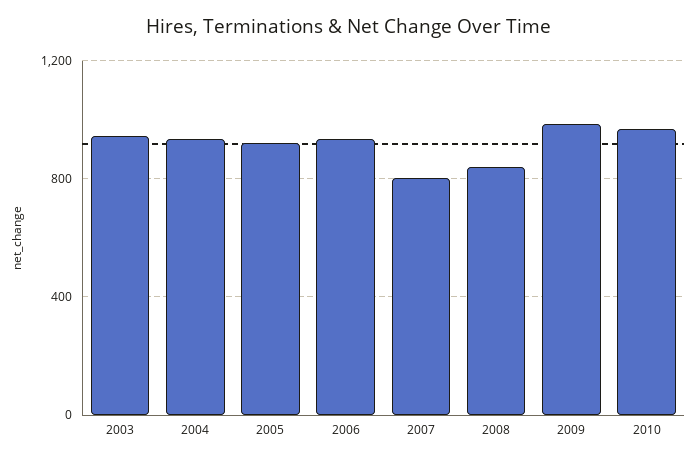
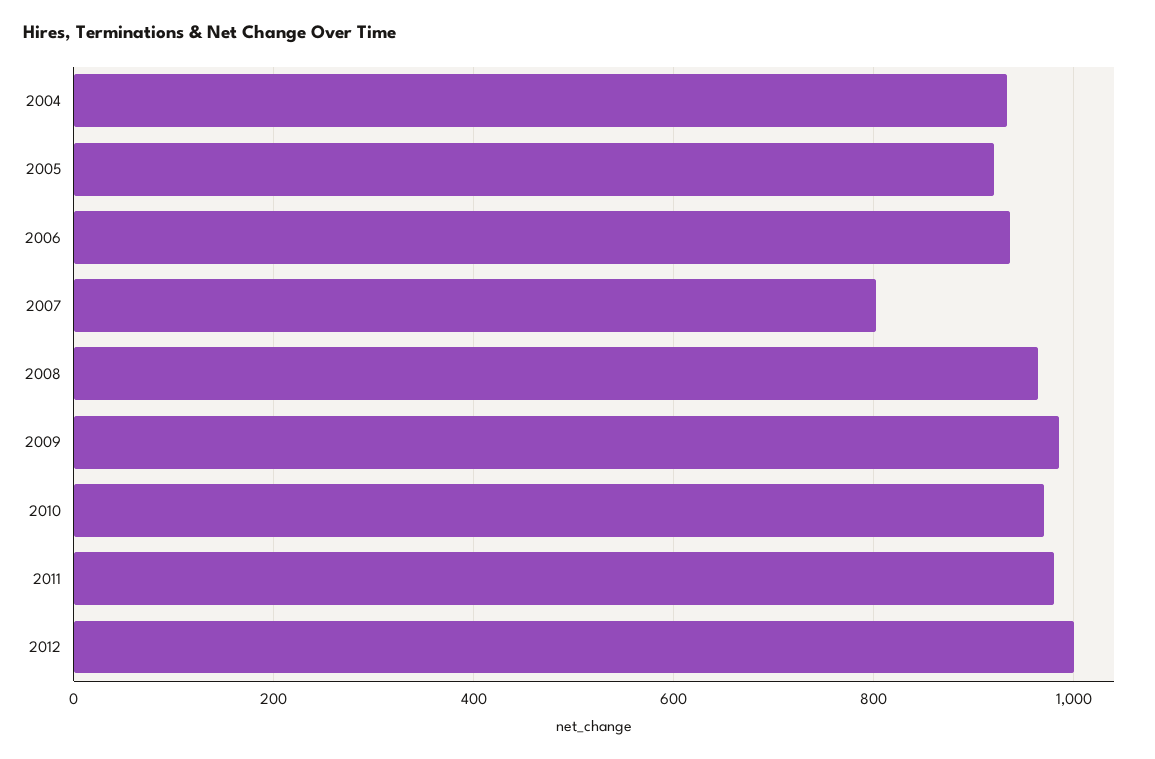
2003: 950 -> none
2008: 850 -> 960
2011: none -> 980
2012: none -> 1000

